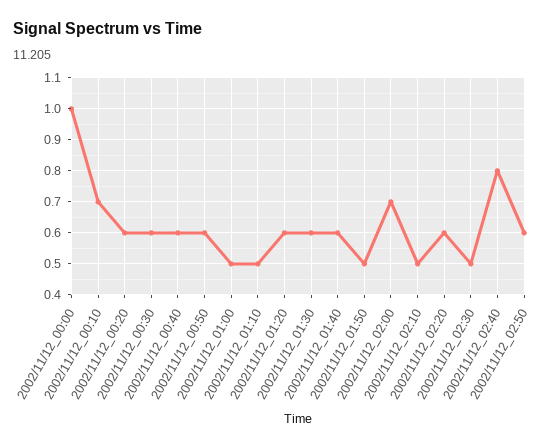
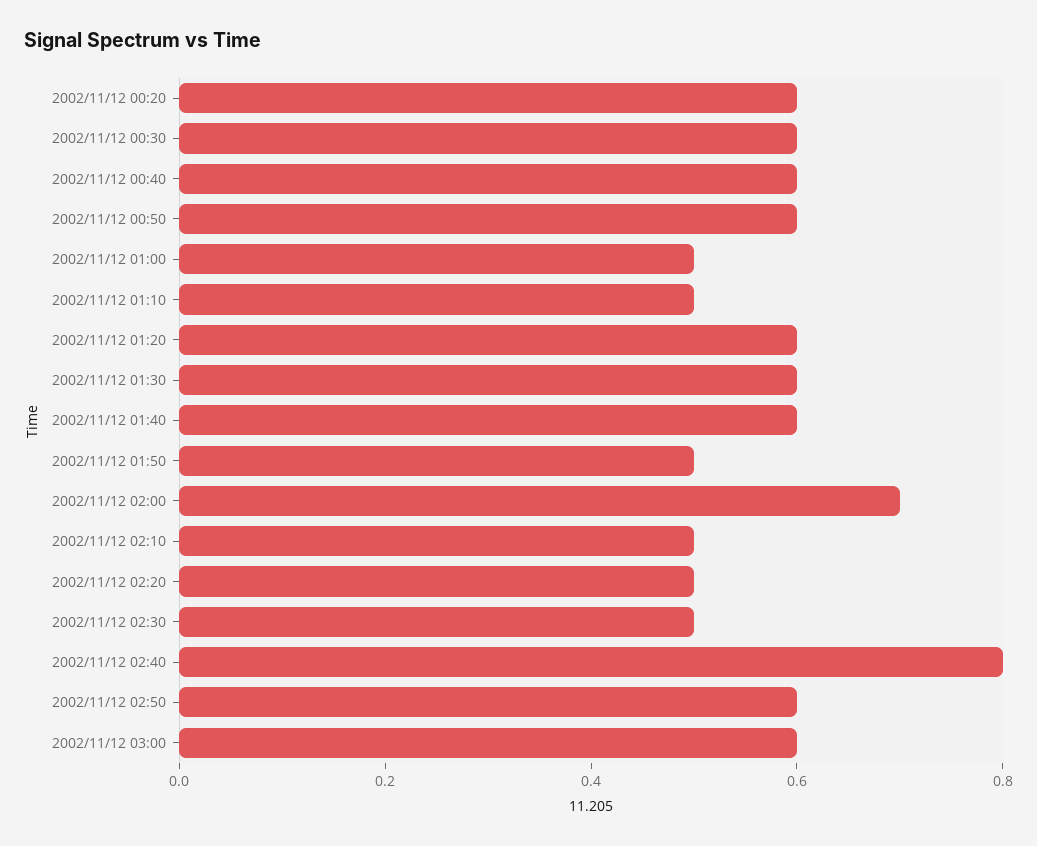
2002/11/12_00:00: 1 -> none
2002/11/12_00:10: 0.7 -> none
2002/11/12_02:20: 0.6 -> 0.5
2002/11/12 03:00: none -> 0.6

